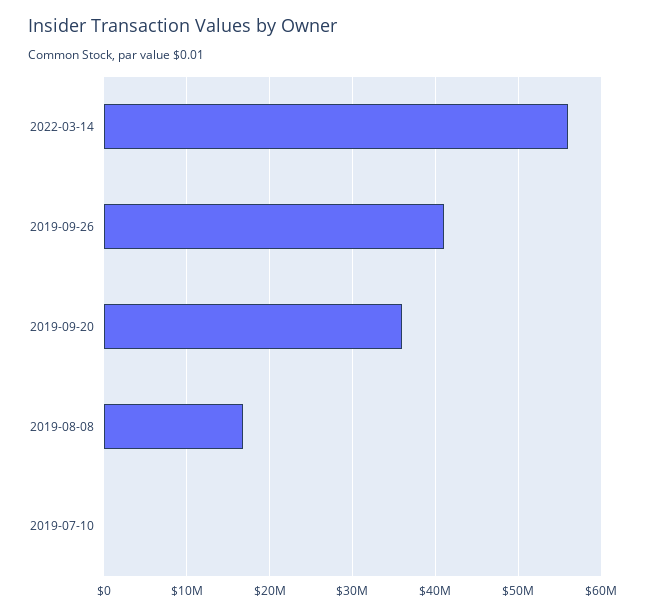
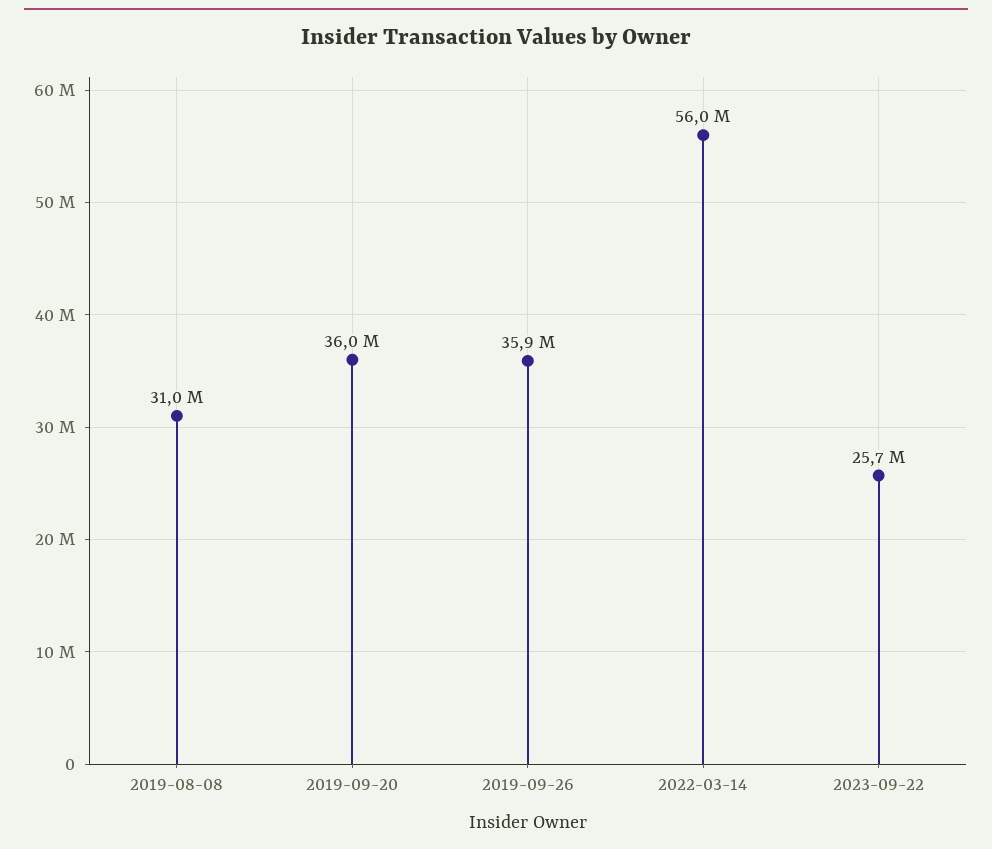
2019-09-26: 41000000 -> 35900000
2019-08-08: 17000000 -> 31000000
2019-07-10: 0 -> none
2023-09-22: none -> 25700000

